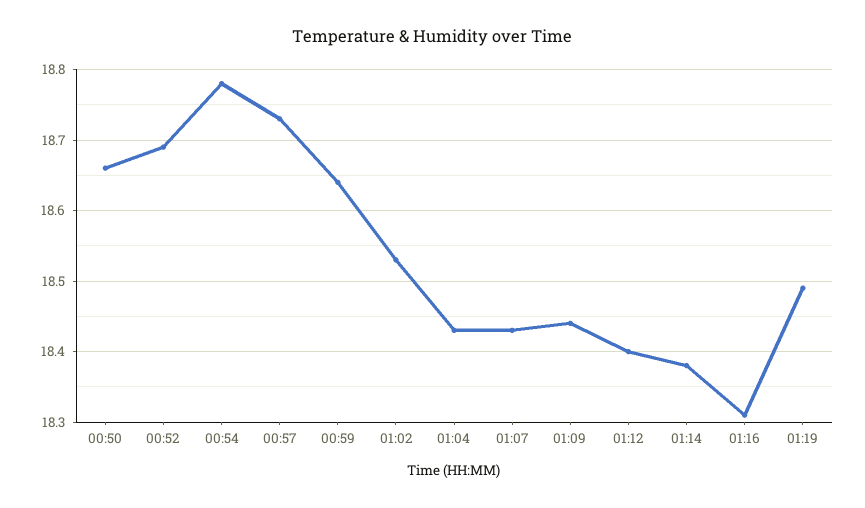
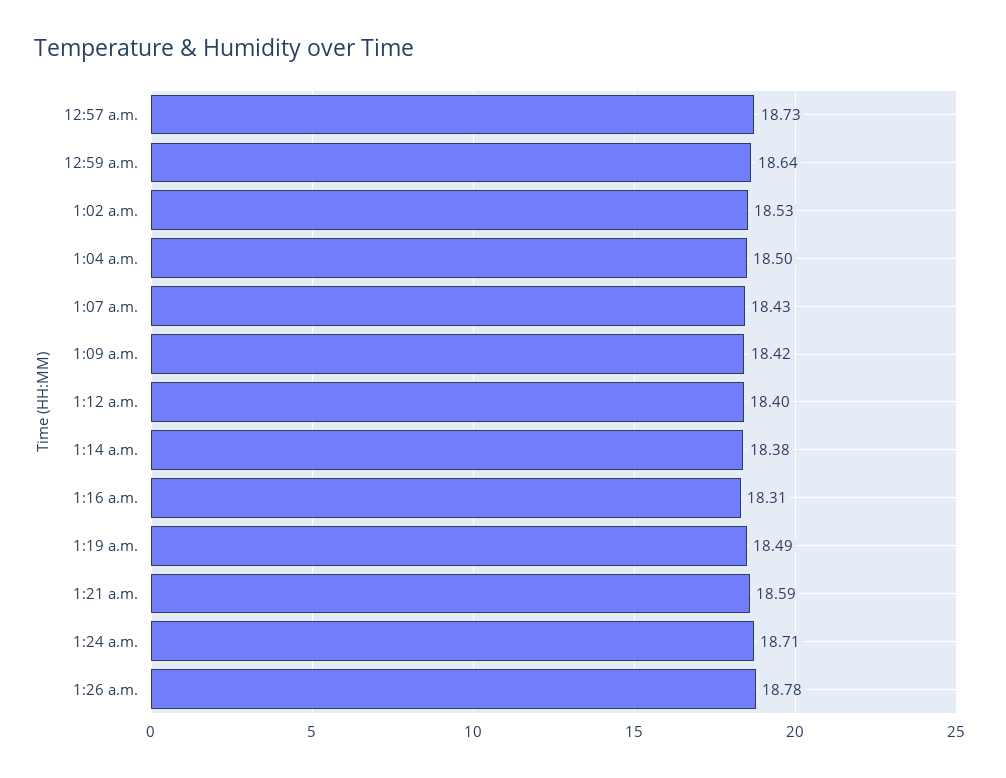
00:50: 18.66 -> none
00:52: 18.69 -> none
00:54: 18.78 -> none
01:04: 18.43 -> 18.5
01:09: 18.44 -> 18.42
1:21 a.m.: none -> 18.59
1:24 a.m.: none -> 18.71
1:26 a.m.: none -> 18.78

